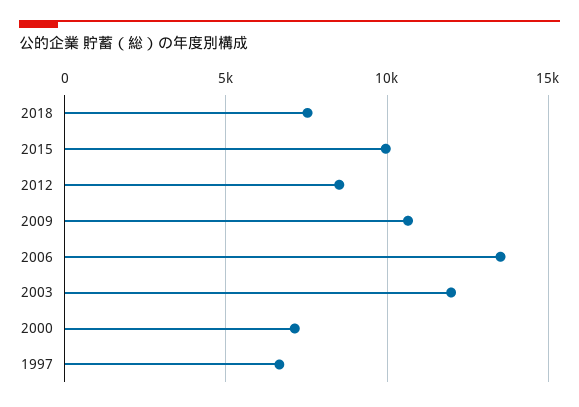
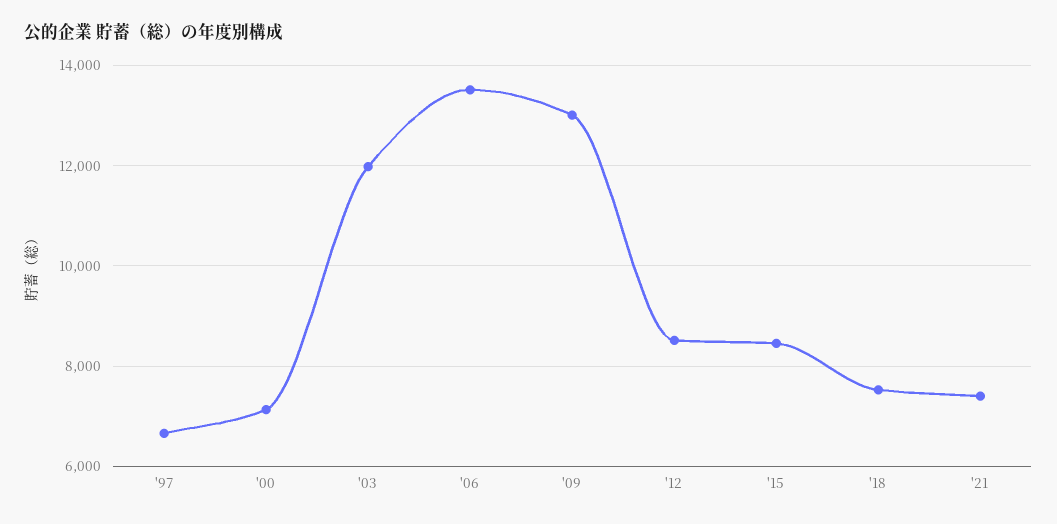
2015: 10000 -> 8400
2009: 10500 -> 13000
'21: none -> 7400

